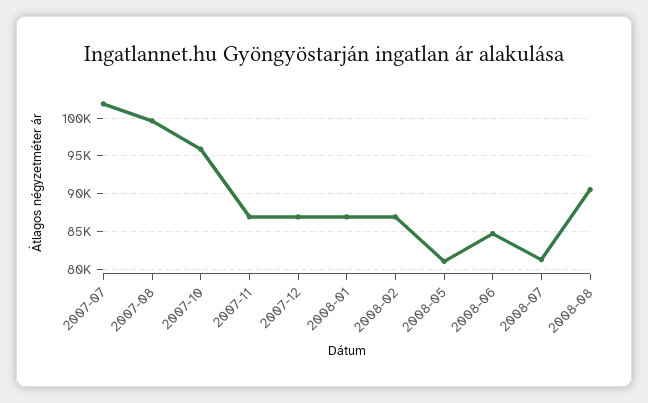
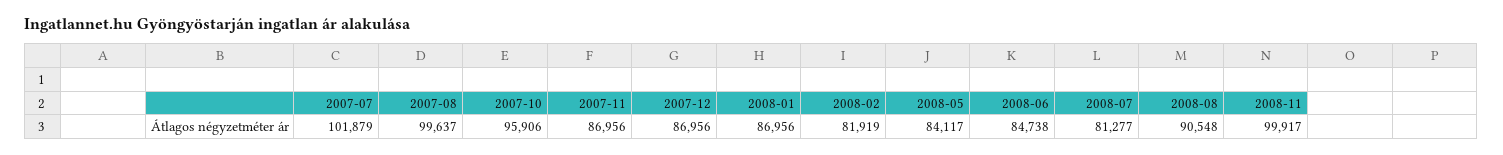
2008-02: 87000 -> 81919
2008-05: 81000 -> 84117
2008-11: none -> 99917

